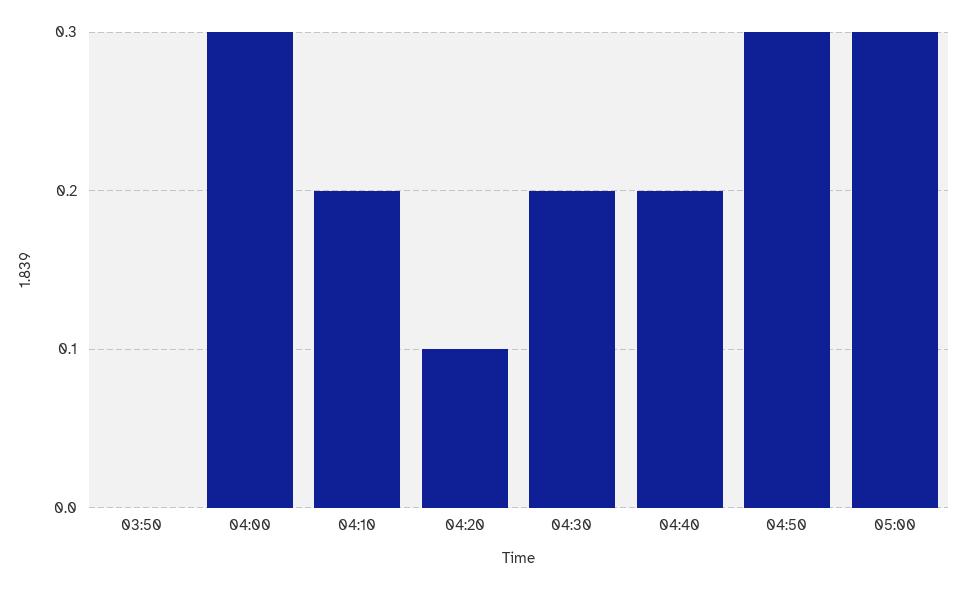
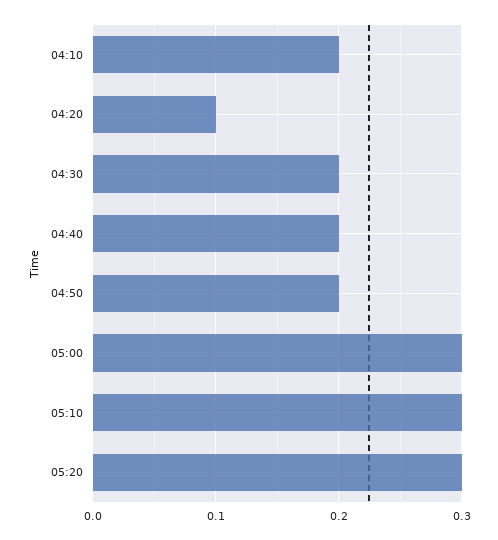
03:50: 0 -> none
04:00: 0.3 -> none
04:50: 0.3 -> 0.2
05:10: none -> 0.3
05:20: none -> 0.3

